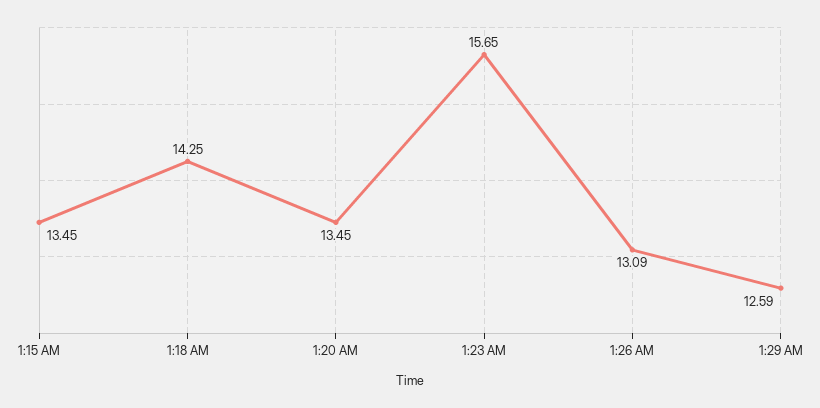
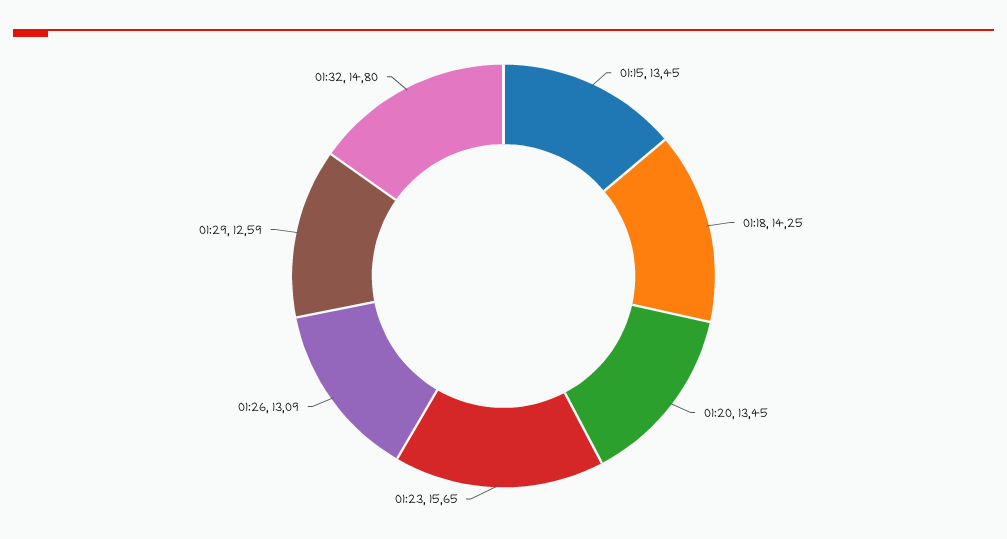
01:32: none -> 14.8

